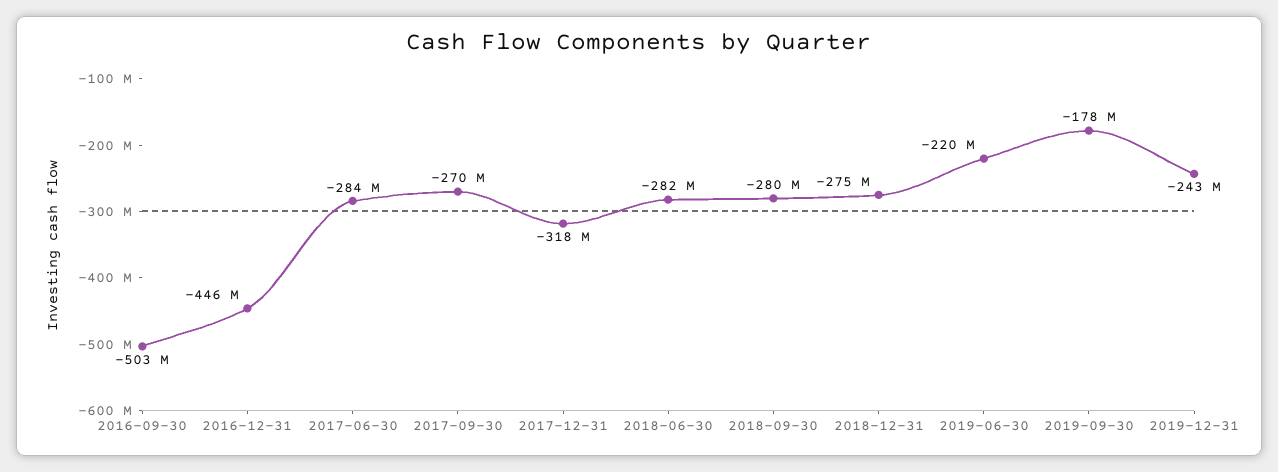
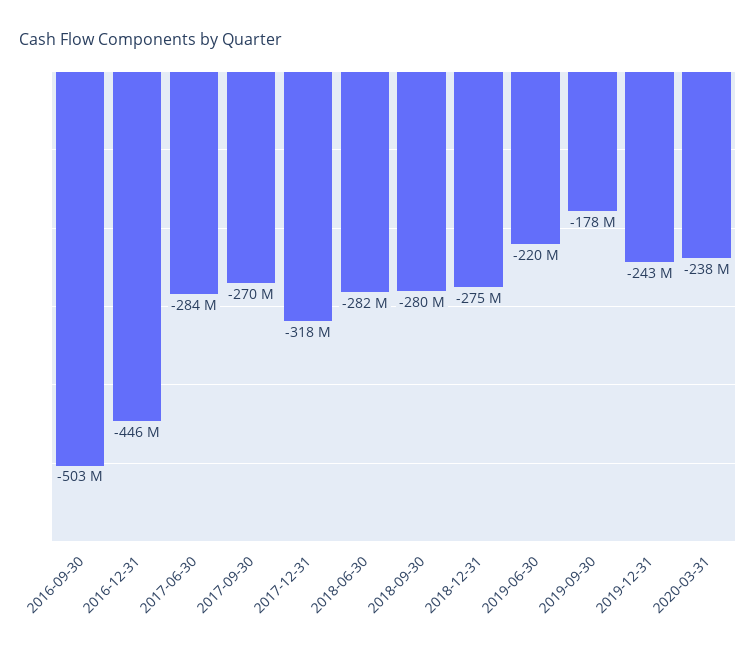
2020-03-31: none -> -238000000

